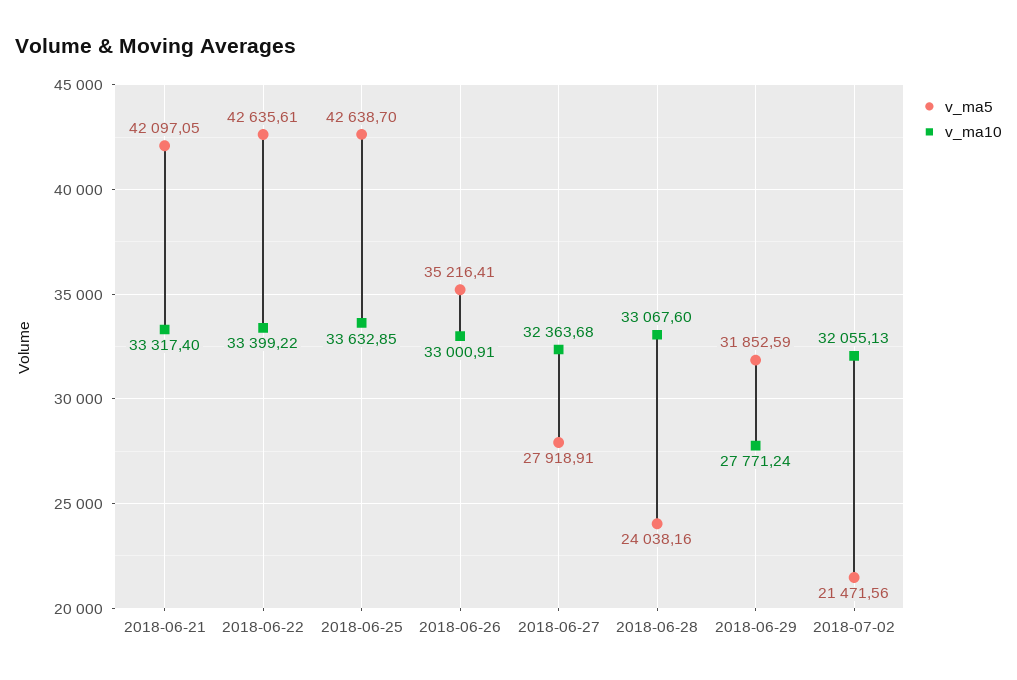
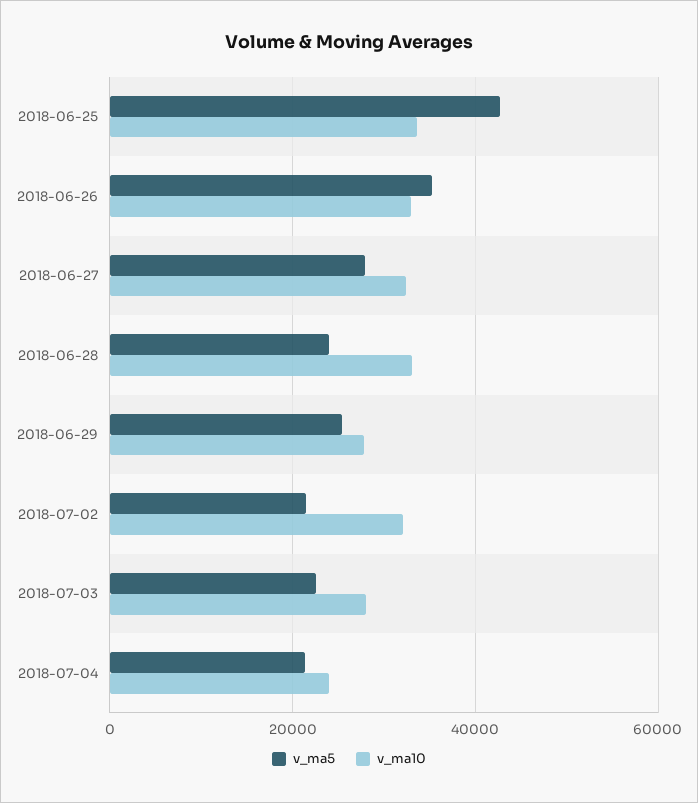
v_ma5, 2018-06-21: 42097.05 -> none
v_ma10, 2018-06-21: 33317.4 -> none
v_ma5, 2018-06-22: 42635.61 -> none
v_ma10, 2018-06-22: 33399.22 -> none
v_ma5, 2018-06-29: 31852.59 -> 26000
v_ma5, 2018-07-03: none -> 22000
v_ma10, 2018-07-03: none -> 28000
v_ma5, 2018-07-04: none -> 22000
v_ma10, 2018-07-04: none -> 24000

